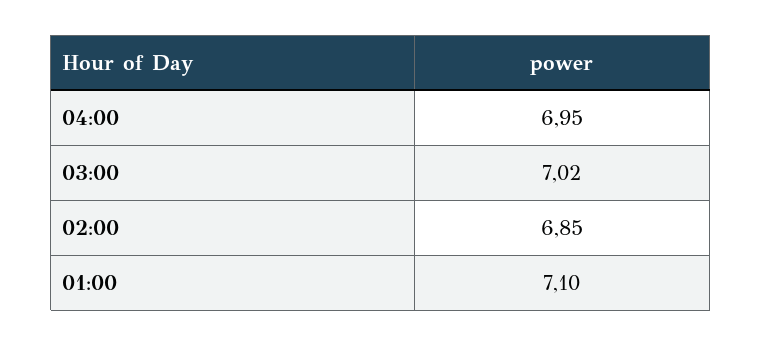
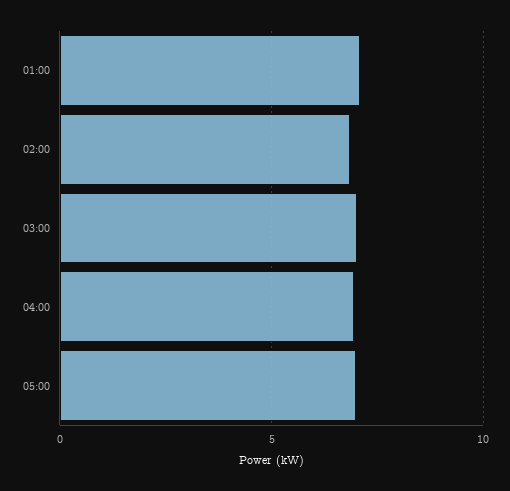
05:00: none -> 7

